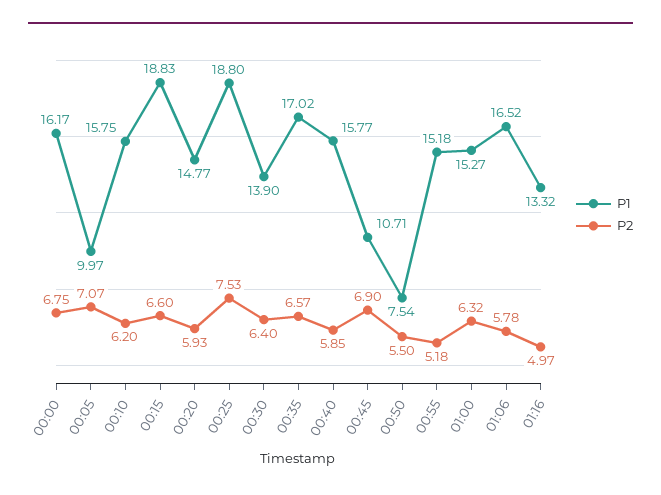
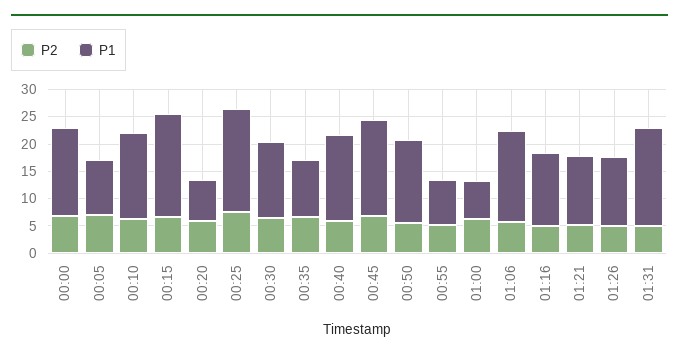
P1, 00:20: 14.77 -> 7.5
P1, 00:35: 17.02 -> 10
P1, 00:45: 10.71 -> 17.5
P1, 00:50: 7.54 -> 15
P1, 00:55: 15.18 -> 7.5
P1, 01:00: 15.27 -> 7.5
P2, 01:21: none -> 5
P1, 01:21: none -> 12.5
P2, 01:26: none -> 5
P1, 01:26: none -> 12.5
P2, 01:31: none -> 5
P1, 01:31: none -> 17.5

